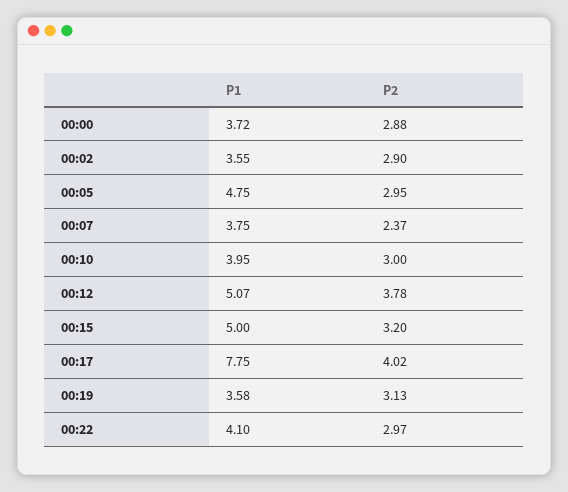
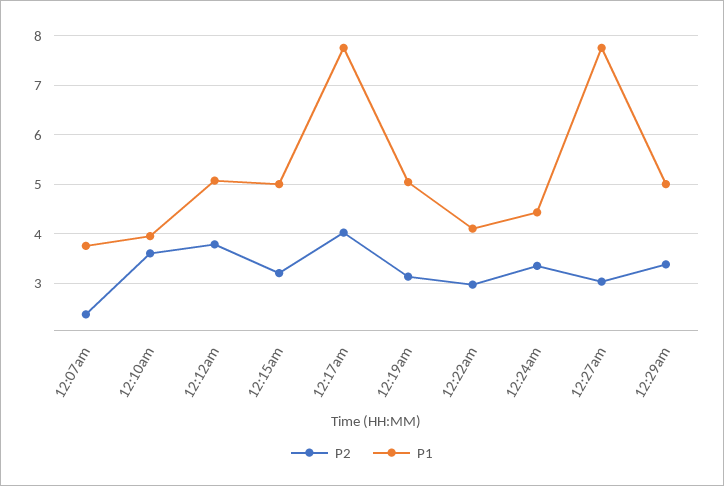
P1, 00:00: 3.72 -> none
P2, 00:00: 2.88 -> none
P1, 00:02: 3.55 -> none
P2, 00:02: 2.9 -> none
P1, 00:05: 4.75 -> none
P2, 00:05: 2.95 -> none
P2, 00:10: 3 -> 3.6
P1, 00:19: 3.58 -> 5
P2, 12:24am: none -> 3.4
P1, 12:24am: none -> 4.4
P2, 12:27am: none -> 3
P1, 12:27am: none -> 7.8
P2, 12:29am: none -> 3.4
P1, 12:29am: none -> 5

